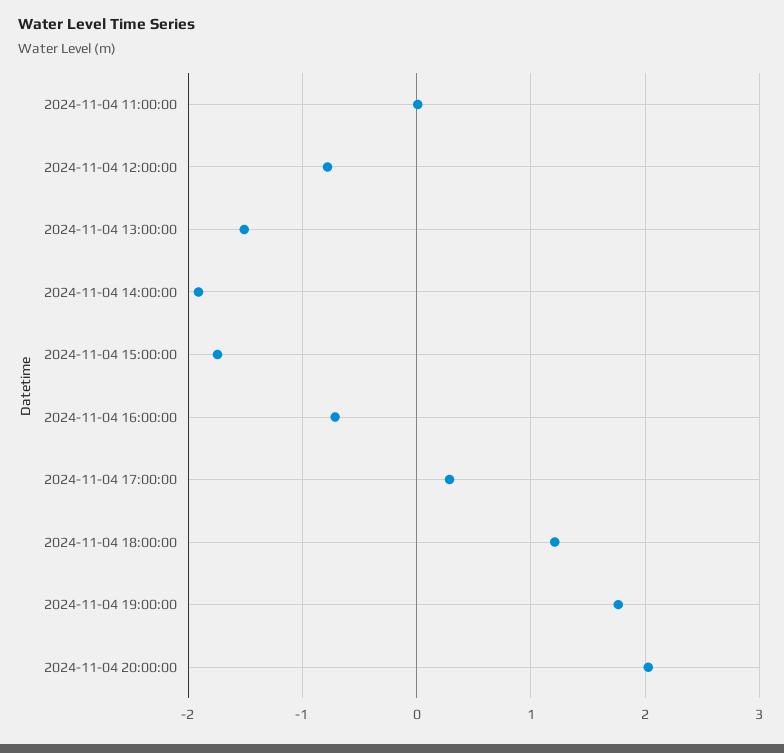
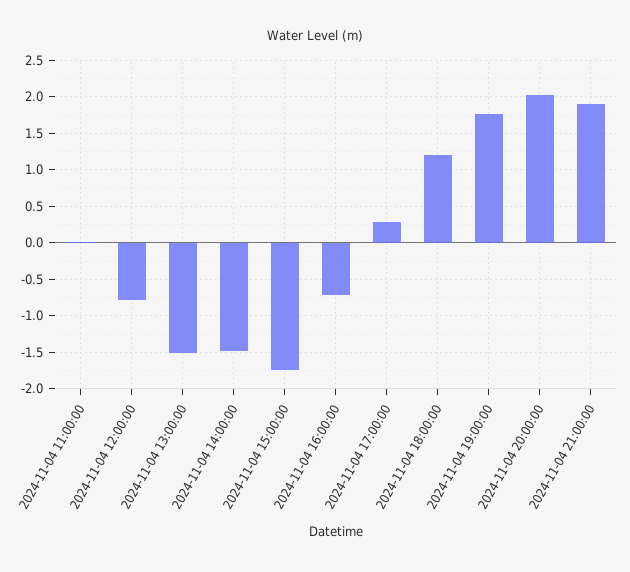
2024-11-04 14:00:00: -1.9 -> -1.5
2024-11-04 21:00:00: none -> 1.9

